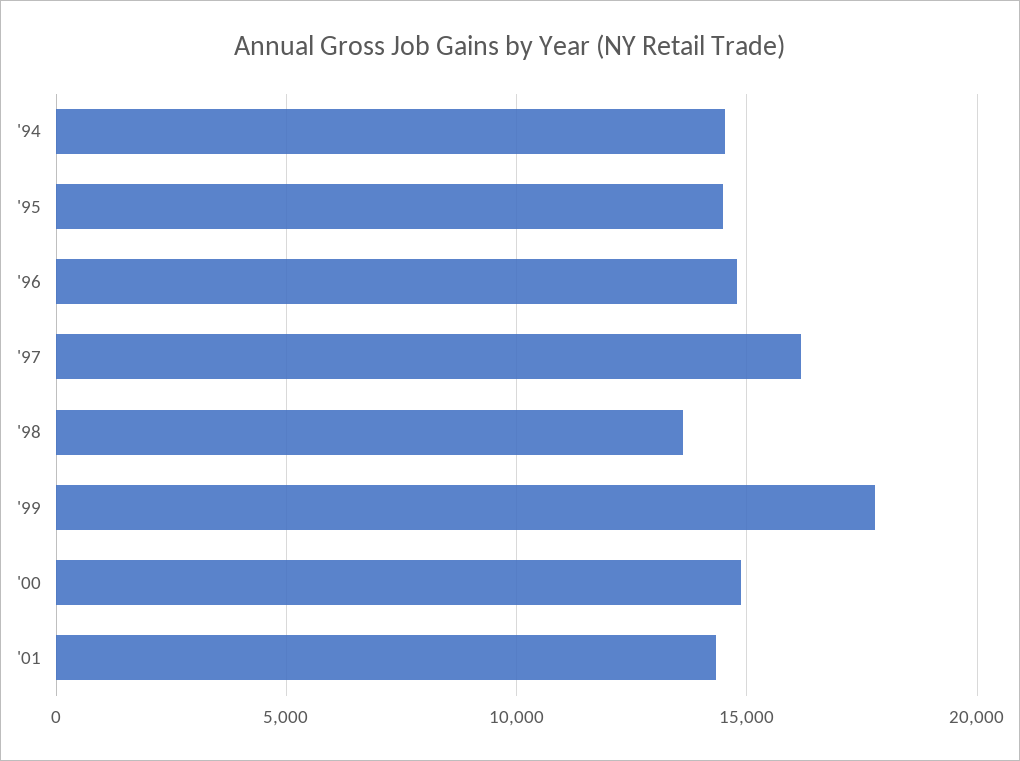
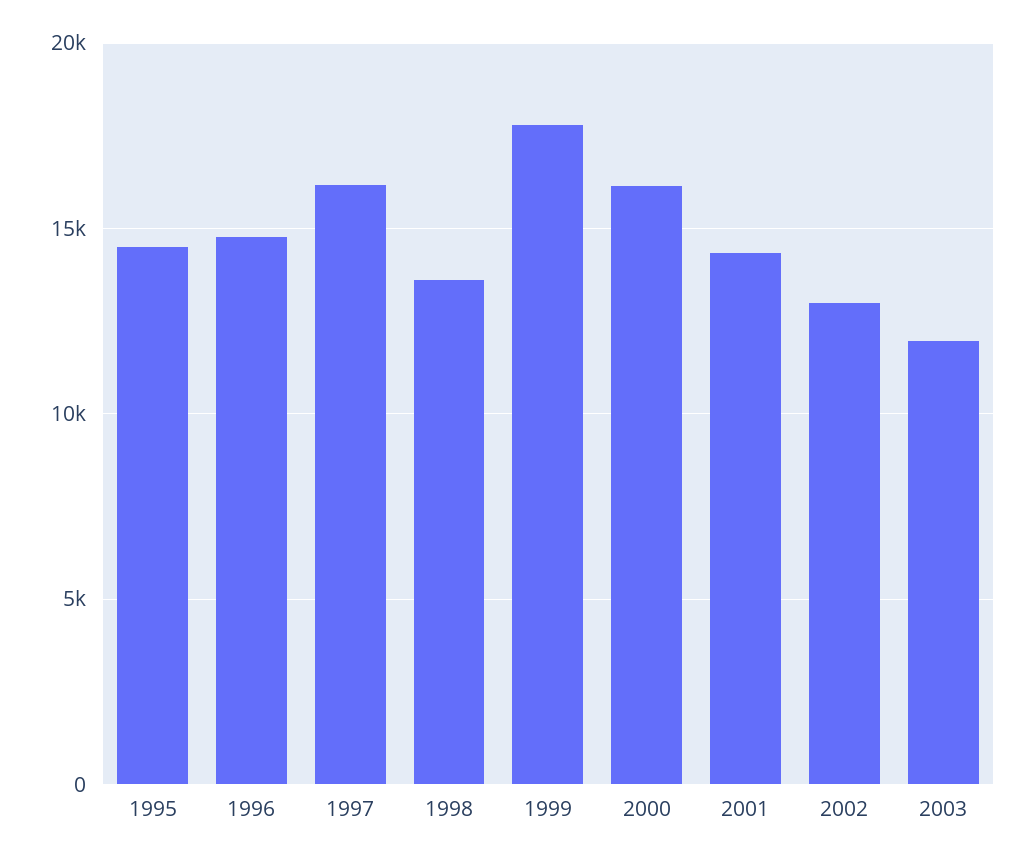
'94: 14500 -> none
'00: 15000 -> 16000
2002: none -> 13000
2003: none -> 12000

